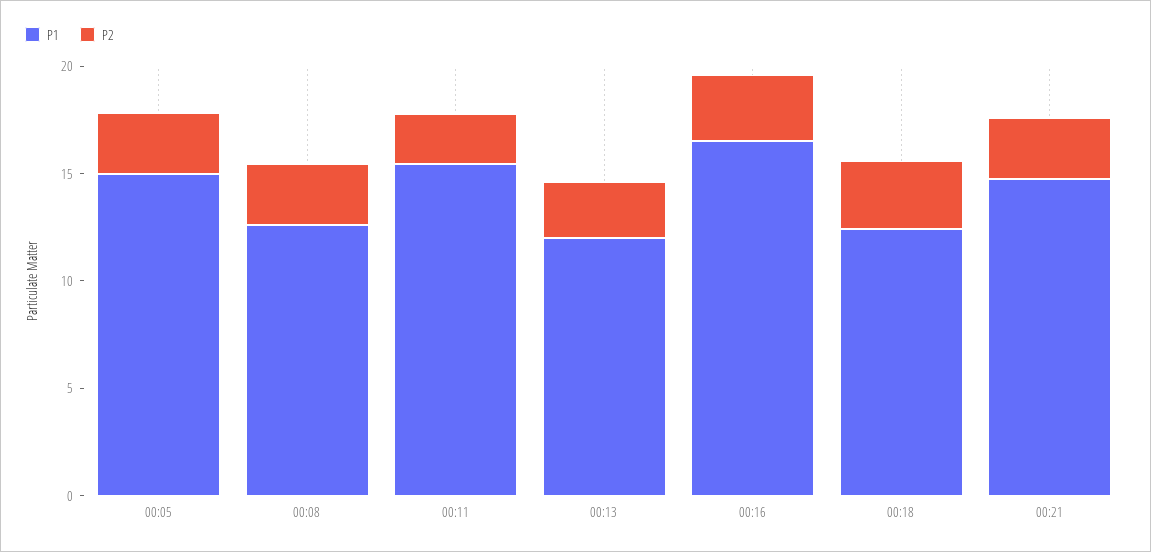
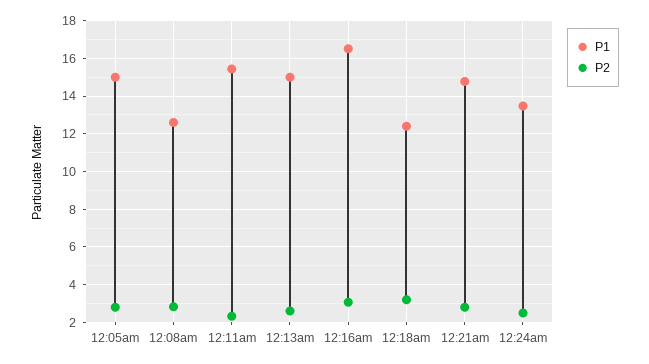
P1, 00:13: 12 -> 15
P1, 12:24am: none -> 13.5
P2, 12:24am: none -> 2.5

